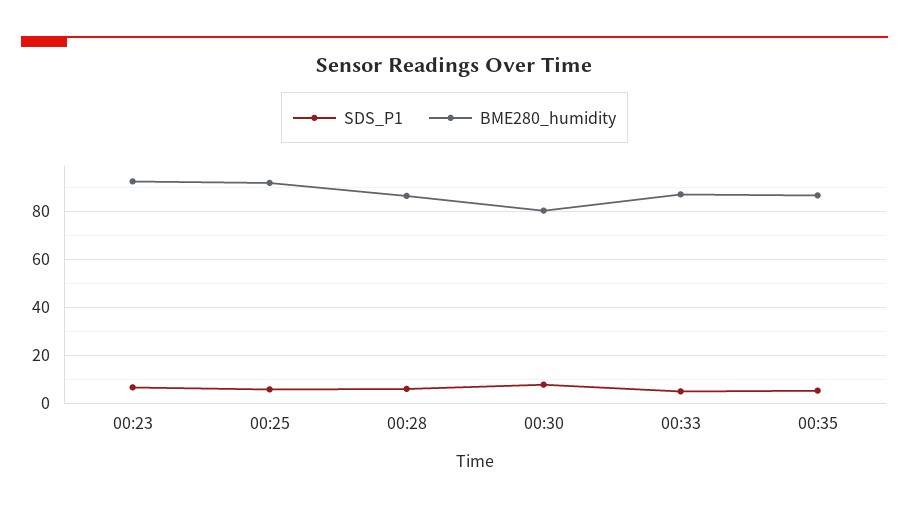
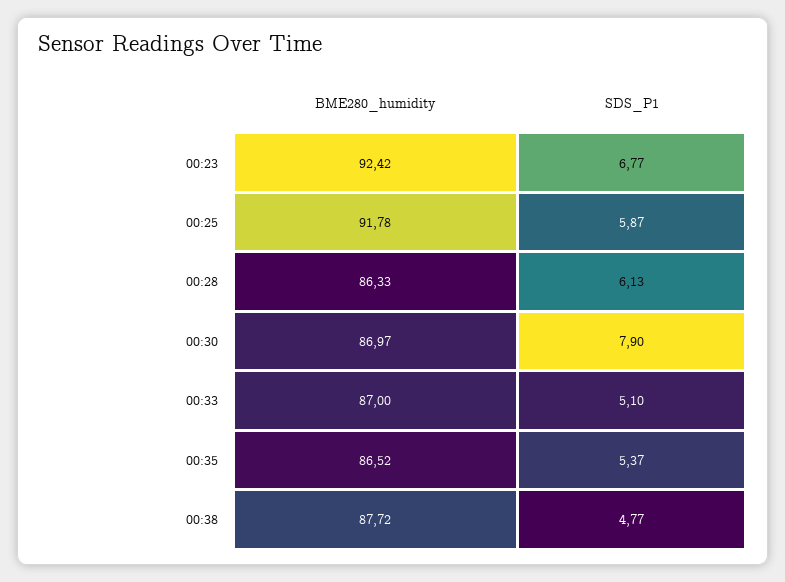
BME280_humidity, 00:30: 80 -> 86.97
BME280_humidity, 00:38: none -> 87.72
SDS_P1, 00:38: none -> 4.77

